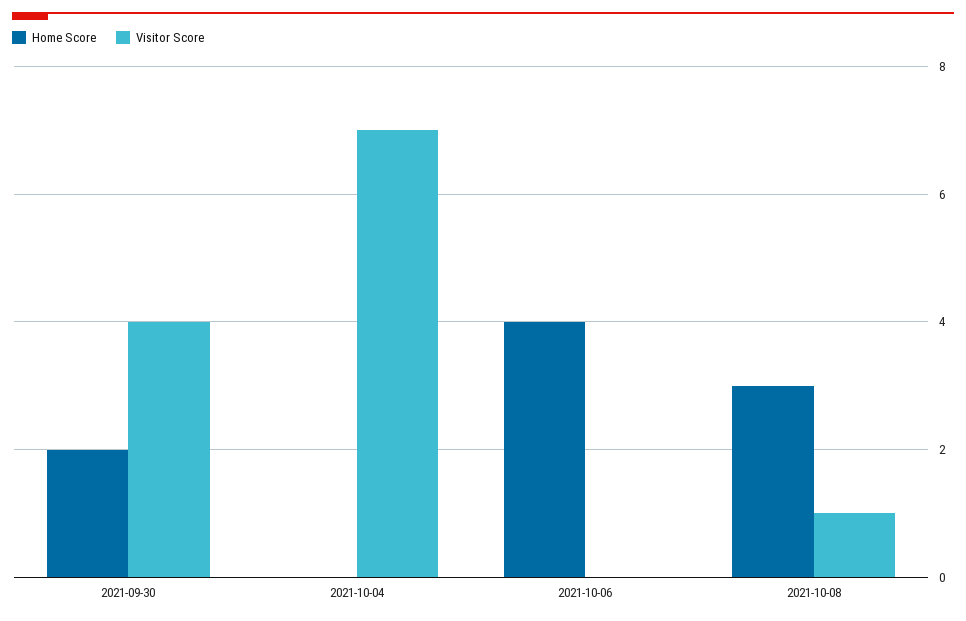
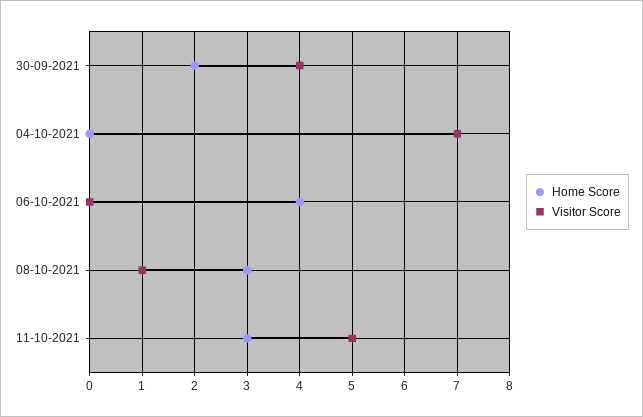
Home Score, 11-10-2021: none -> 3
Visitor Score, 11-10-2021: none -> 5

